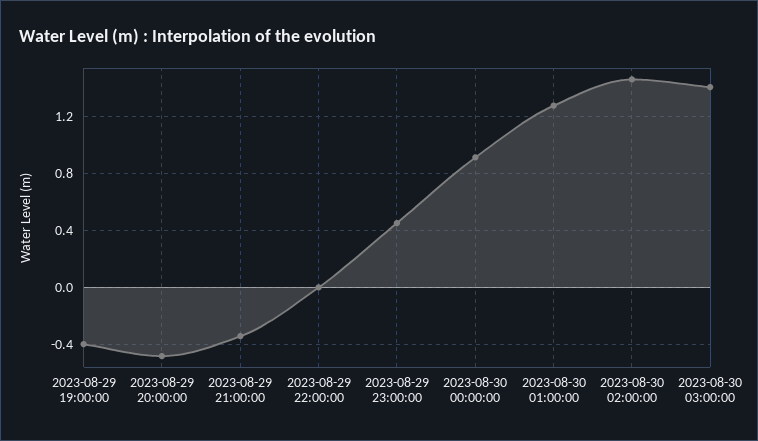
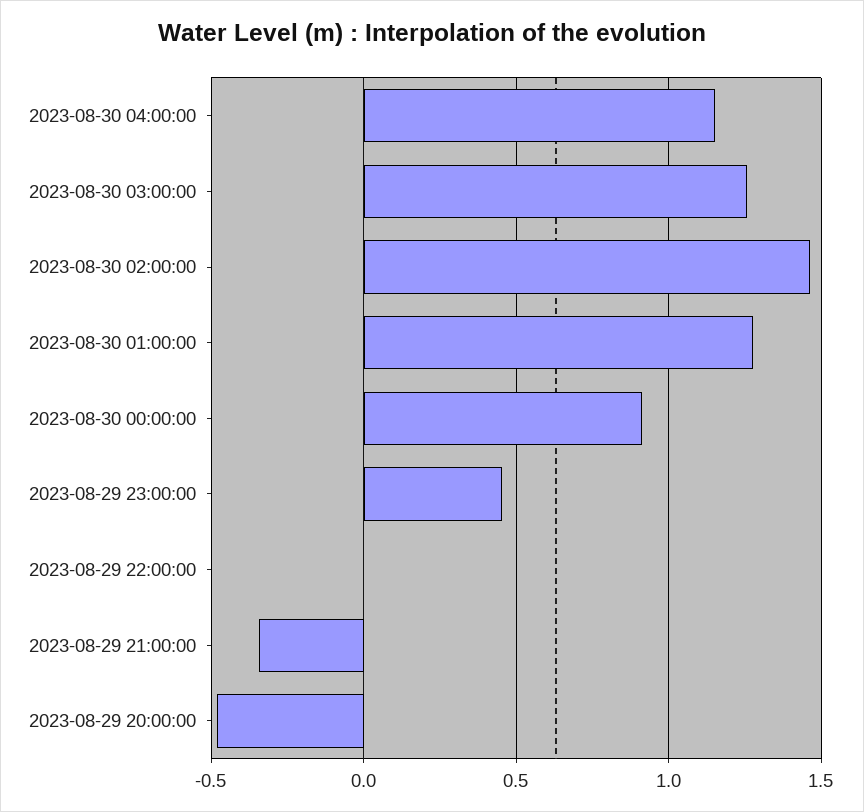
2023-08-29 19:00:00: -0.4 -> none
2023-08-30 03:00:00: 1.4 -> 1.25
2023-08-30 04:00:00: none -> 1.15

